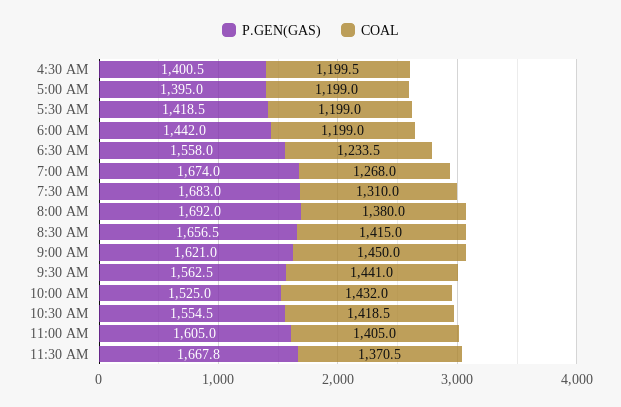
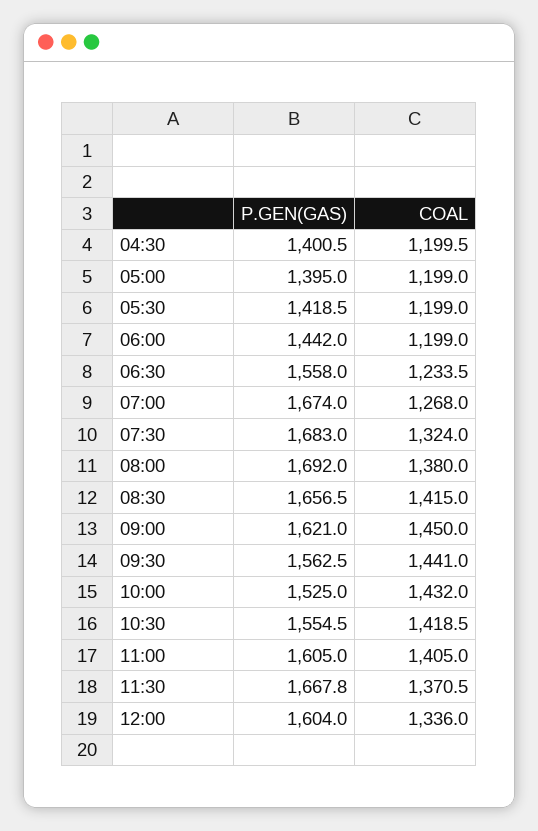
COAL, 7:30 AM: 1310 -> 1324
P.GEN(GAS), 12:00: none -> 1604
COAL, 12:00: none -> 1336

